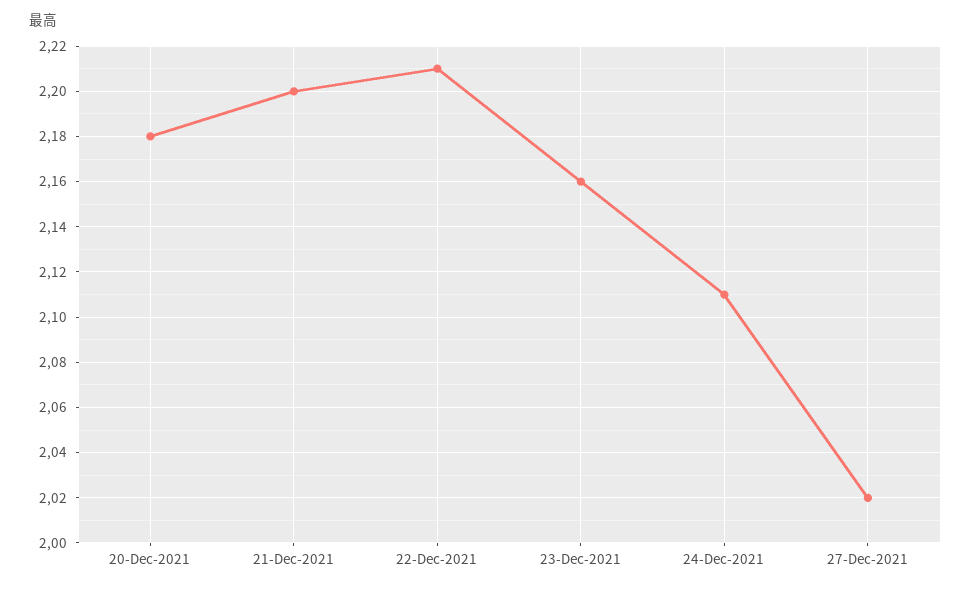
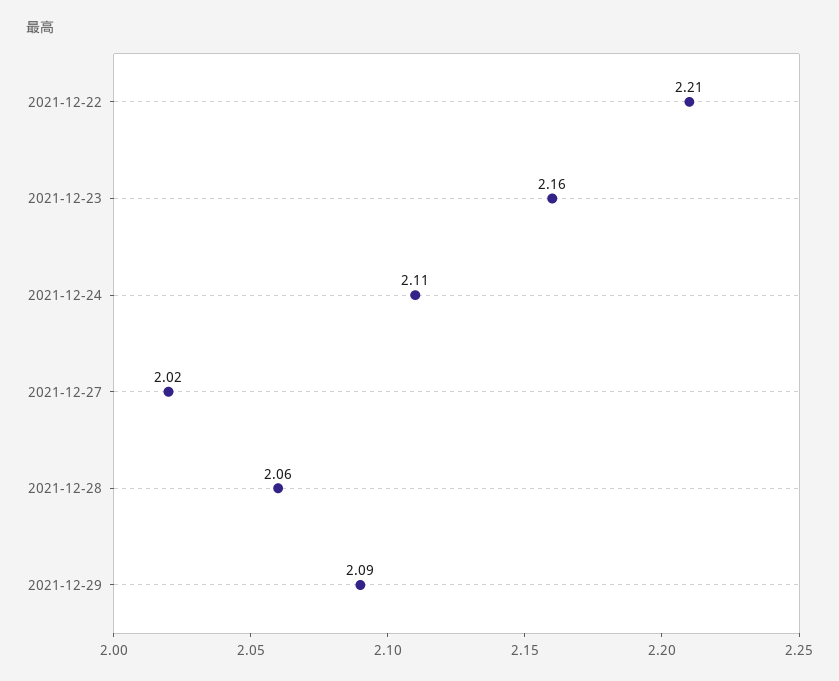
20-Dec-2021: 2.18 -> none
21-Dec-2021: 2.2 -> none
2021-12-28: none -> 2.06
2021-12-29: none -> 2.09

